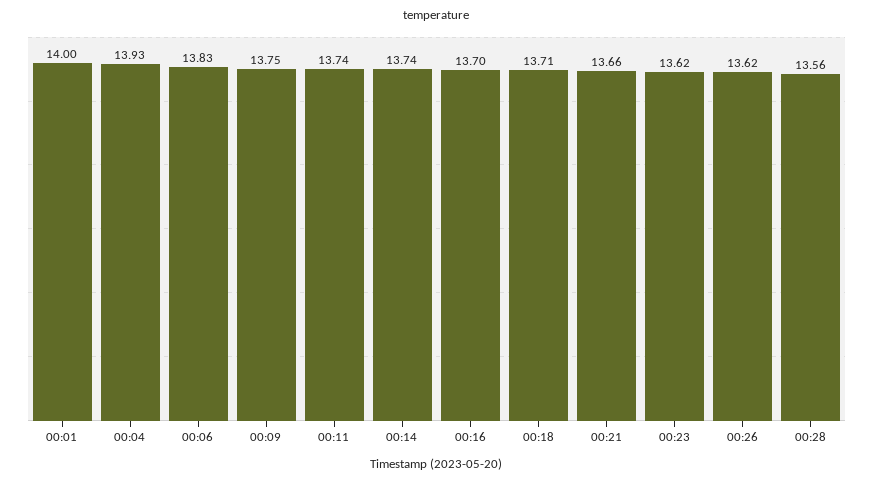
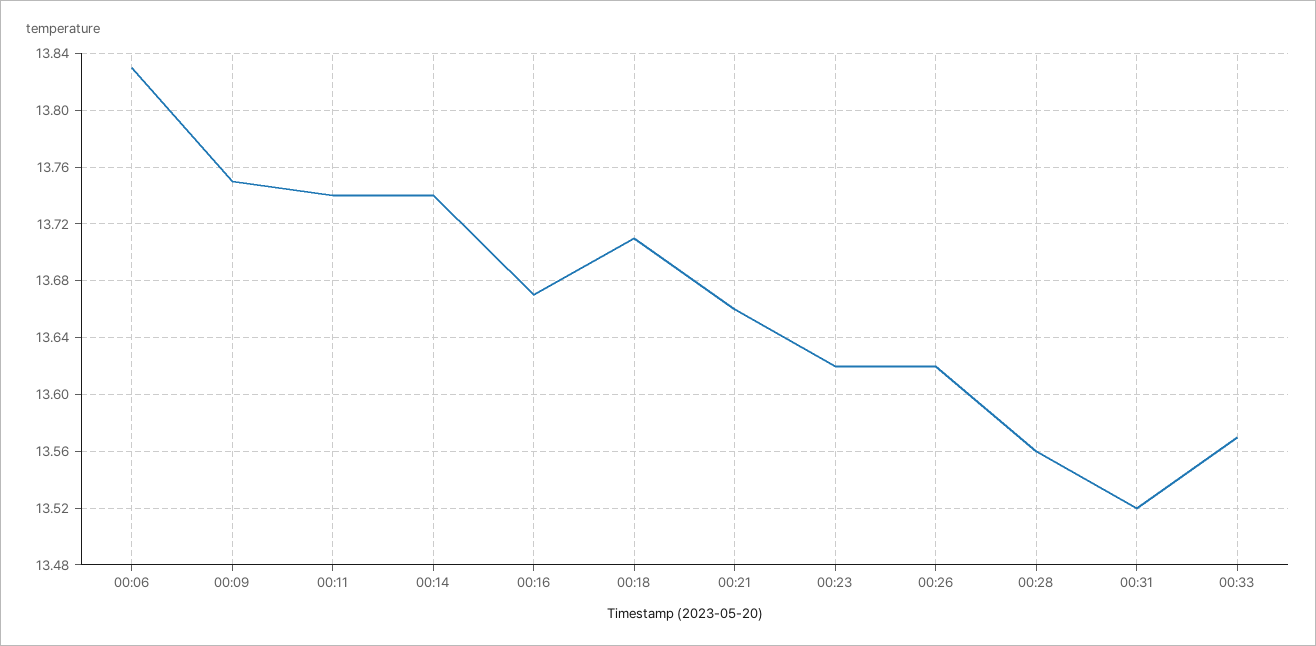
00:01: 14 -> none
00:04: 13.93 -> none
00:16: 13.7 -> 13.67
00:31: none -> 13.52
00:33: none -> 13.57

